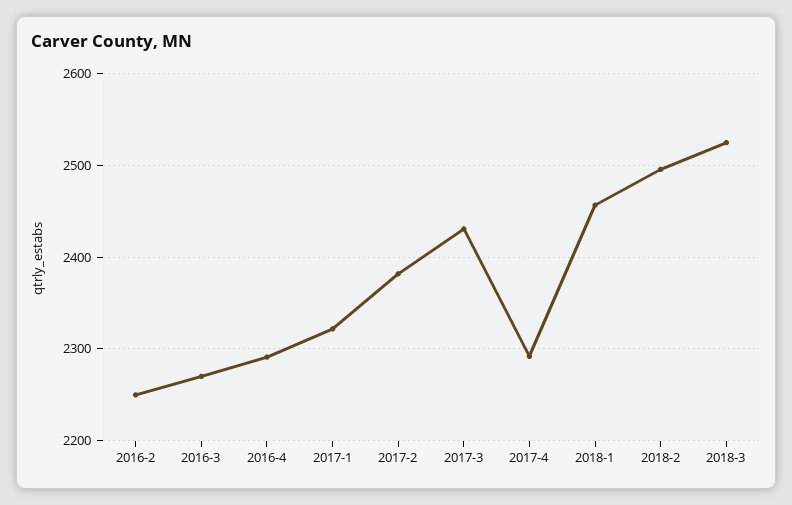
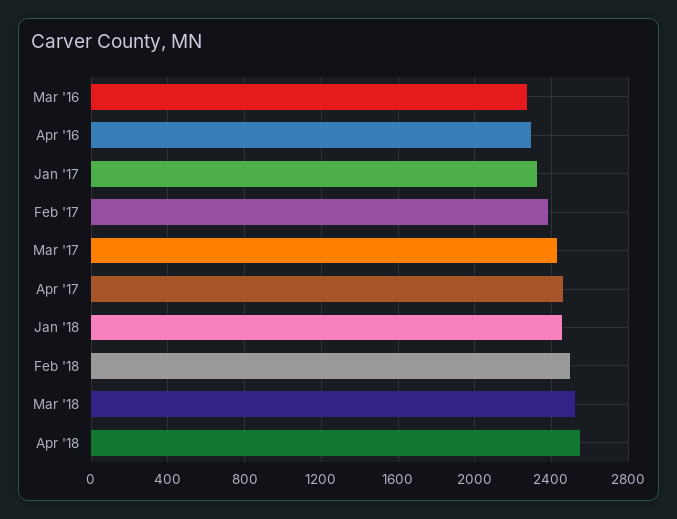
2016-2: 2250 -> none
2017-4: 2290 -> 2450
Apr '18: none -> 2550

